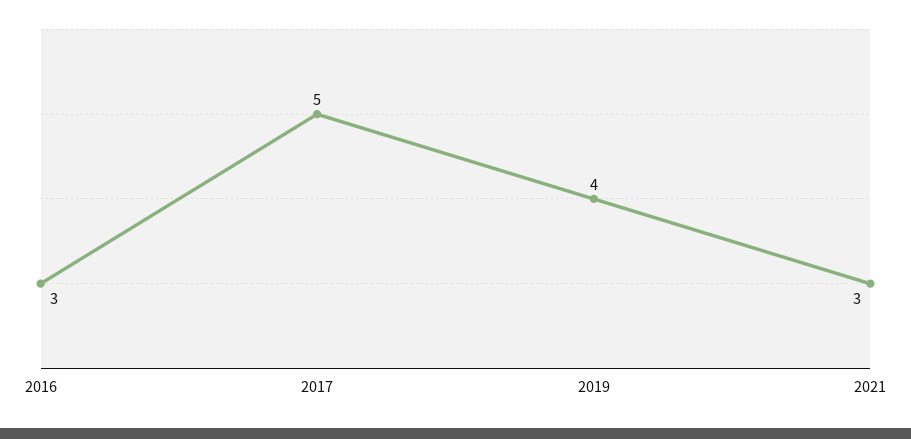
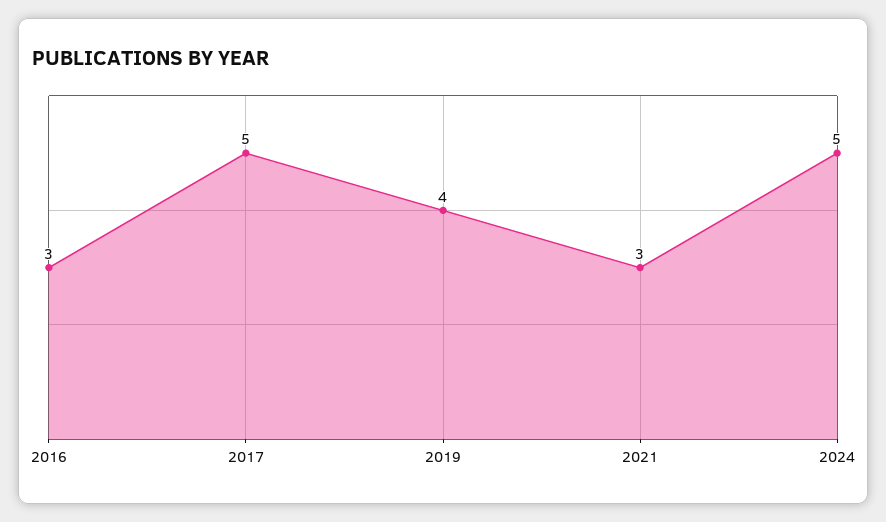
2024: none -> 5

